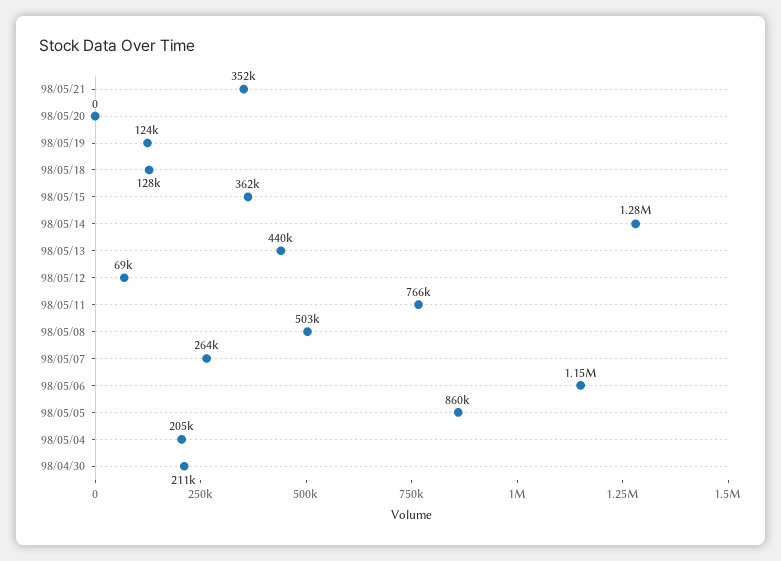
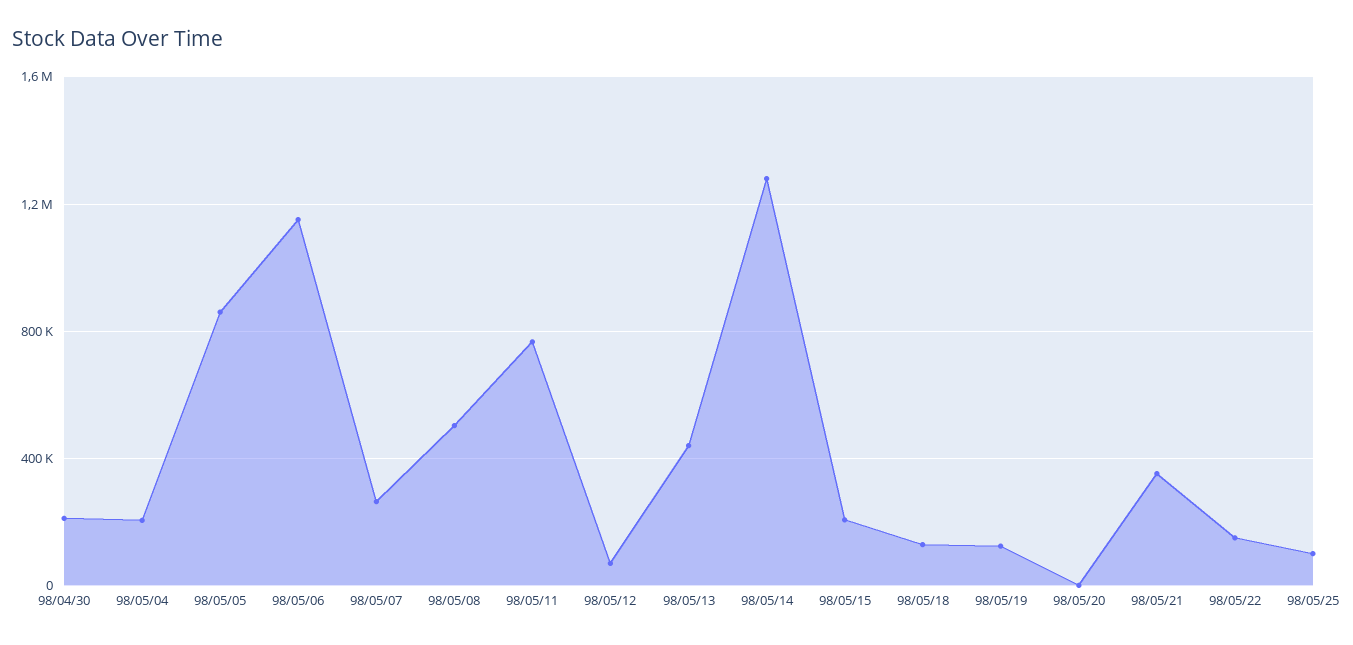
98/05/15: 362000 -> 200000
98/05/22: none -> 150000
98/05/25: none -> 100000

